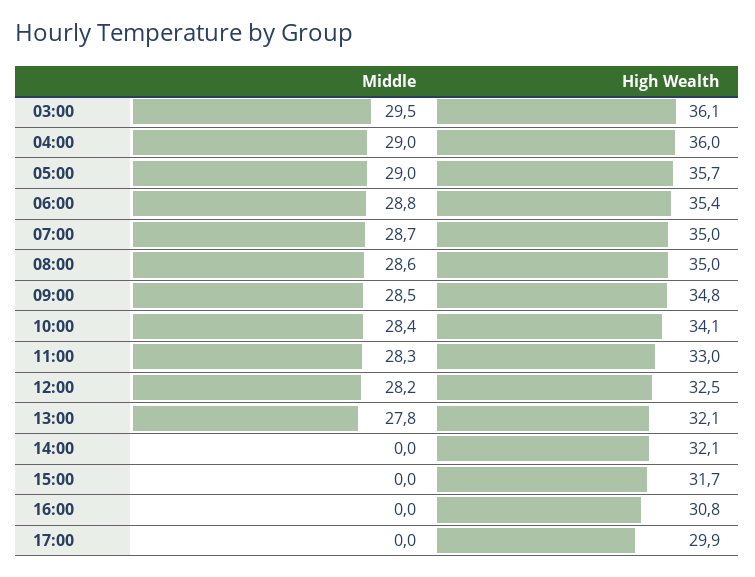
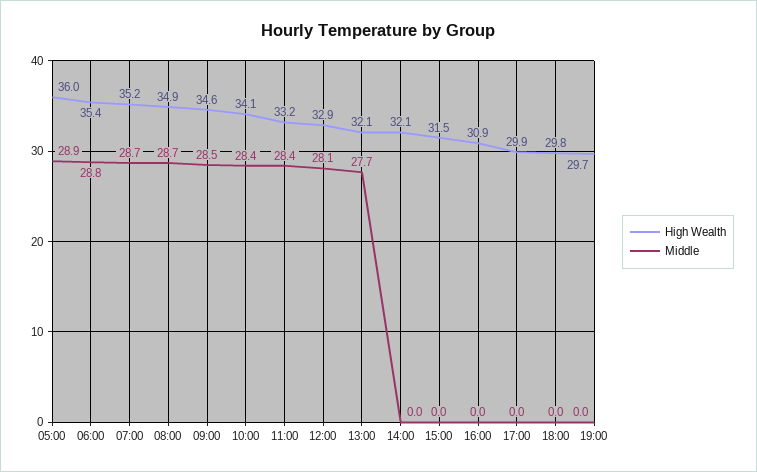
Middle, 03:00: 29.5 -> none
High Wealth, 03:00: 36.1 -> none
Middle, 04:00: 29 -> none
High Wealth, 04:00: 36 -> none
Middle, 05:00: 29 -> 28.9
High Wealth, 05:00: 35.7 -> 36
High Wealth, 07:00: 35 -> 35.2
Middle, 08:00: 28.6 -> 28.7
High Wealth, 08:00: 35 -> 34.9
High Wealth, 09:00: 34.8 -> 34.6
Middle, 11:00: 28.3 -> 28.4
High Wealth, 11:00: 33 -> 33.2
Middle, 12:00: 28.2 -> 28.1
High Wealth, 12:00: 32.5 -> 32.9
Middle, 13:00: 27.8 -> 27.7
High Wealth, 15:00: 31.7 -> 31.5
High Wealth, 16:00: 30.8 -> 30.9
High Wealth, 18:00: none -> 29.8
Middle, 18:00: none -> 0
High Wealth, 19:00: none -> 29.7
Middle, 19:00: none -> 0

